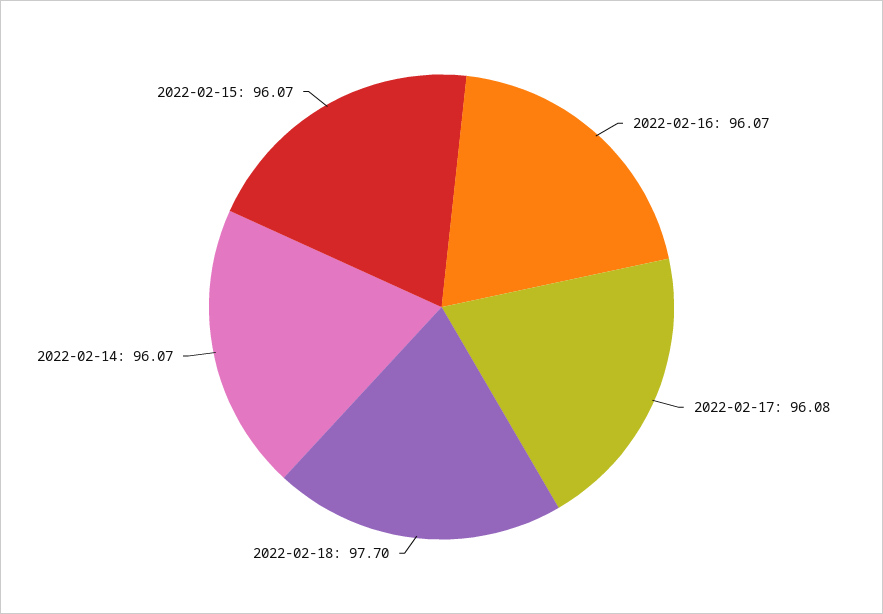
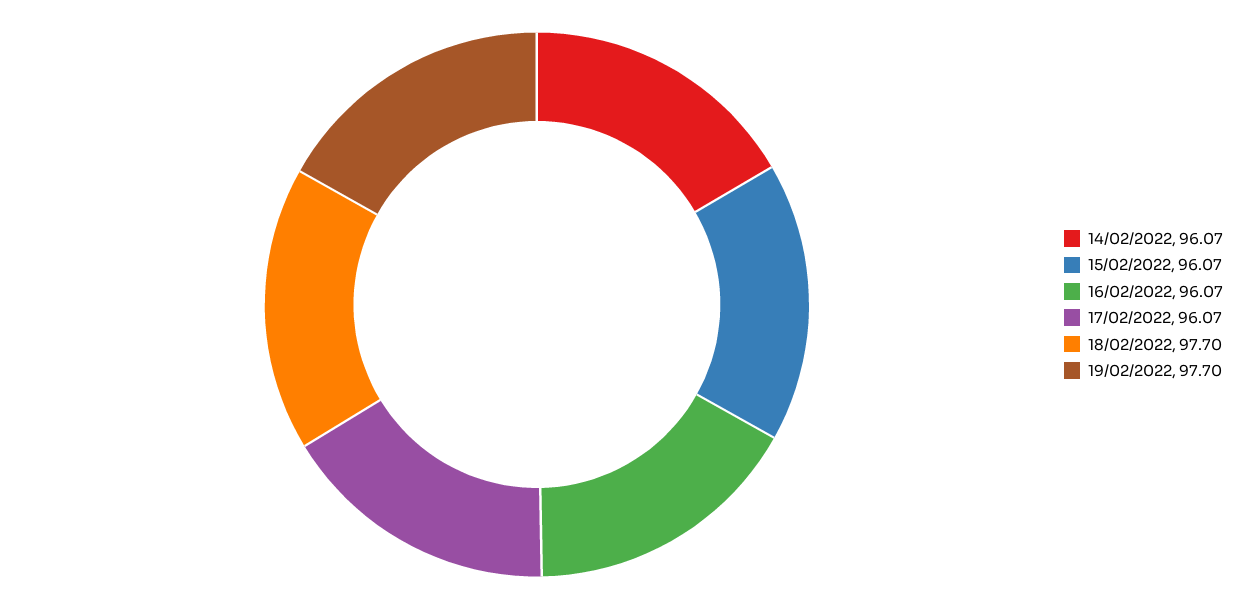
2022-02-17: 96.08 -> 96.07
19/02/2022: none -> 97.7

